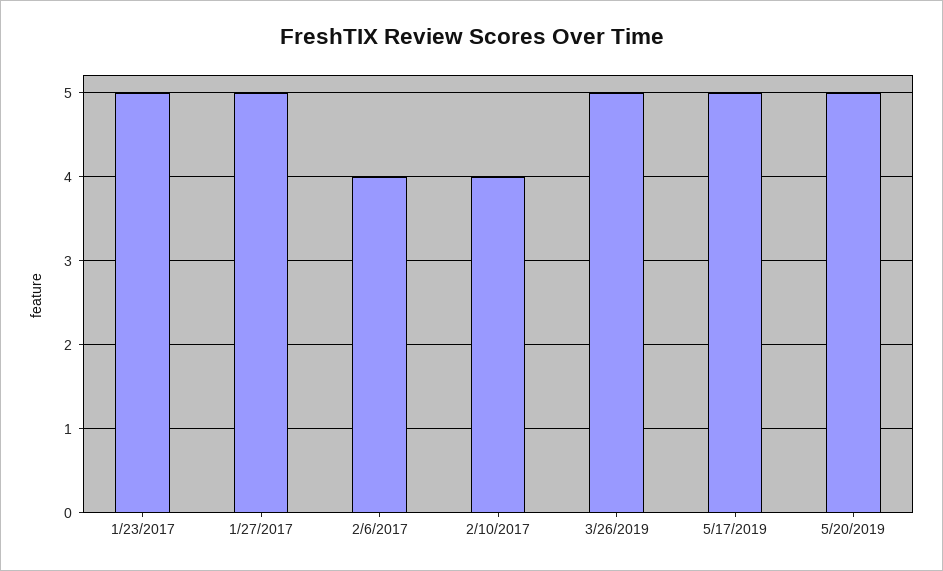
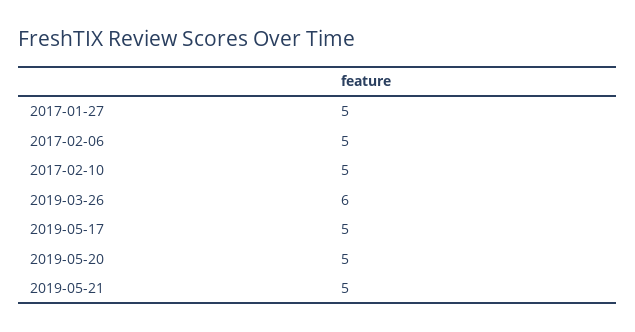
1/23/2017: 5 -> none
2/6/2017: 4 -> 5
2/10/2017: 4 -> 5
3/26/2019: 5 -> 6
2019-05-21: none -> 5

